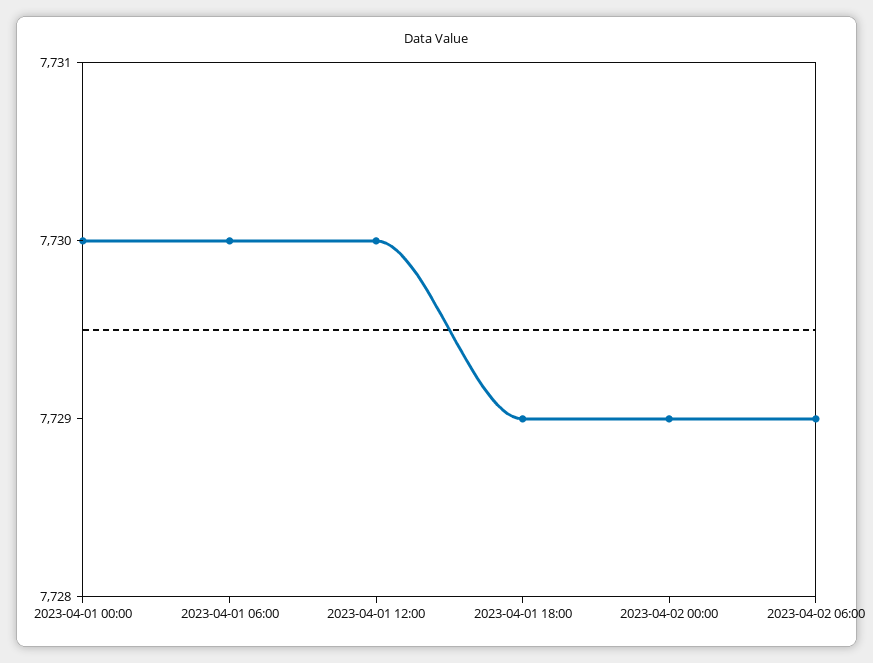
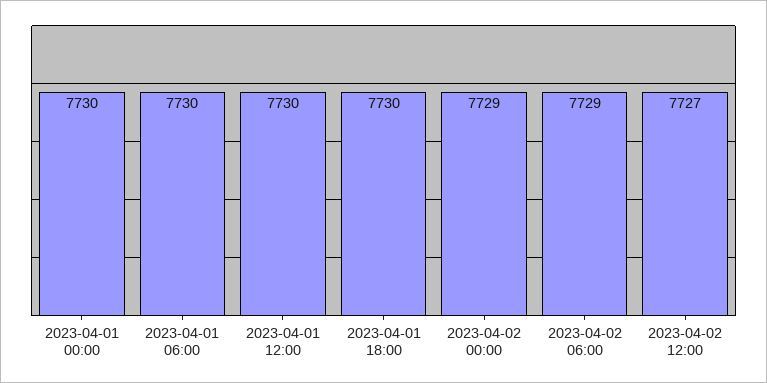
2023-04-01 18:00: 7729 -> 7730
2023-04-02 12:00: none -> 7727

